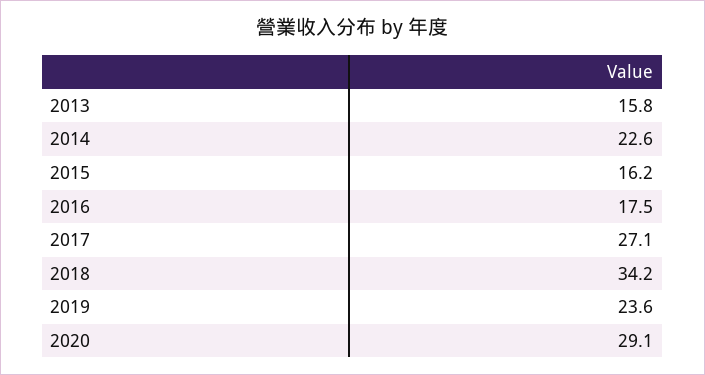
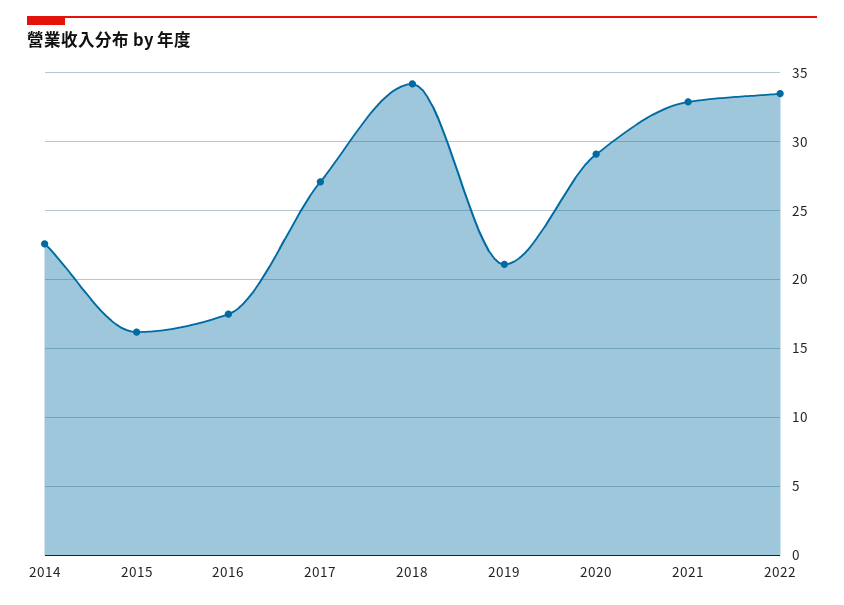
2013: 15.8 -> none
2019: 23.6 -> 21
2021: none -> 33
2022: none -> 33.5

